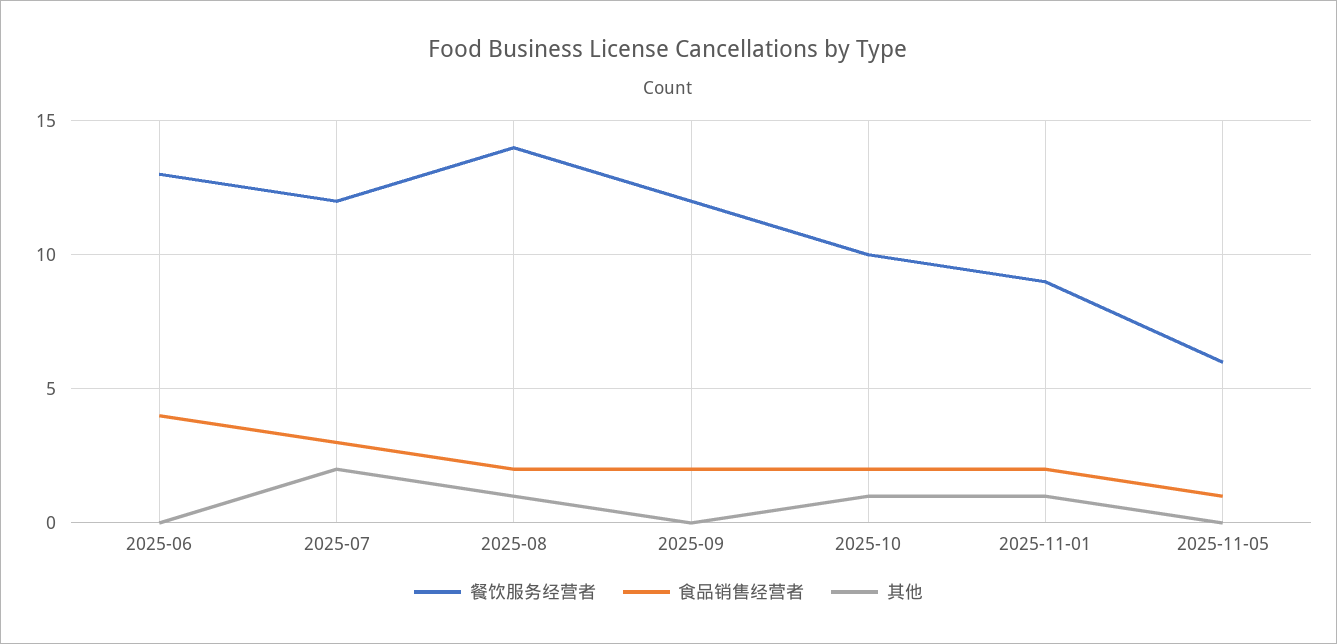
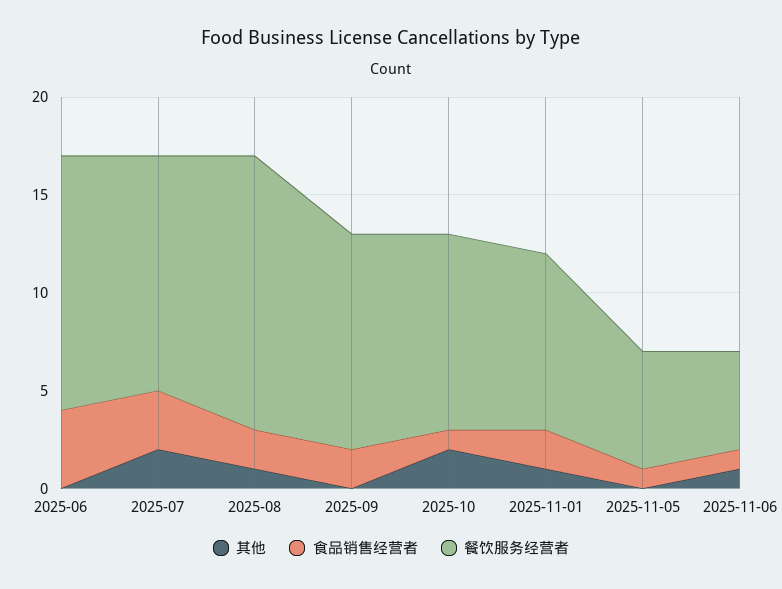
餐饮服务经营者, 2025-09: 12 -> 11
食品销售经营者, 2025-10: 2 -> 1
其他, 2025-10: 1 -> 2
其他, 2025-11-06: none -> 1
食品销售经营者, 2025-11-06: none -> 1
餐饮服务经营者, 2025-11-06: none -> 5

